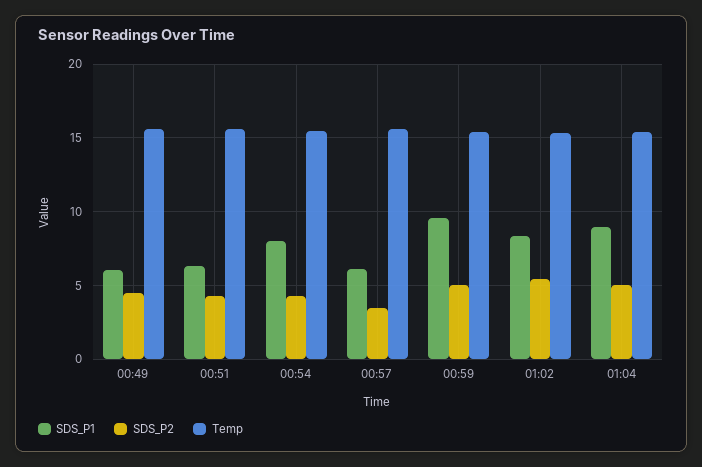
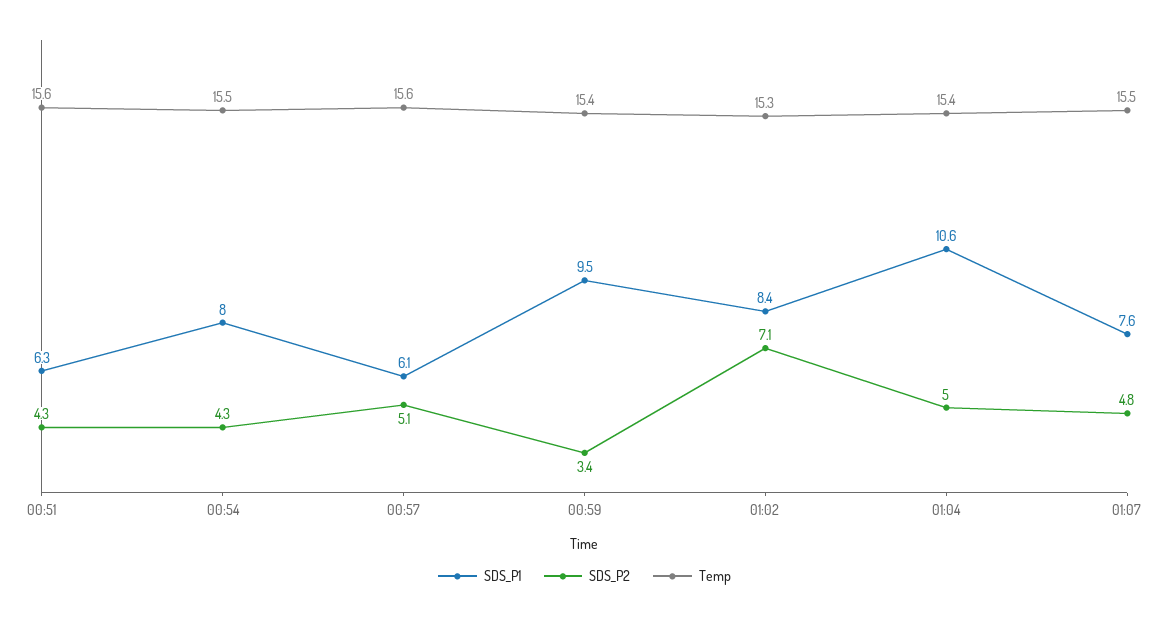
SDS_P1, 00:49: 6 -> none
SDS_P2, 00:49: 4.5 -> none
Temp, 00:49: 15.5 -> none
SDS_P2, 00:57: 3.5 -> 5.1
SDS_P2, 00:59: 5 -> 3.4
SDS_P2, 01:02: 5.5 -> 7.1
SDS_P1, 01:04: 9 -> 10.6
SDS_P1, 01:07: none -> 7.6
SDS_P2, 01:07: none -> 4.8
Temp, 01:07: none -> 15.5

